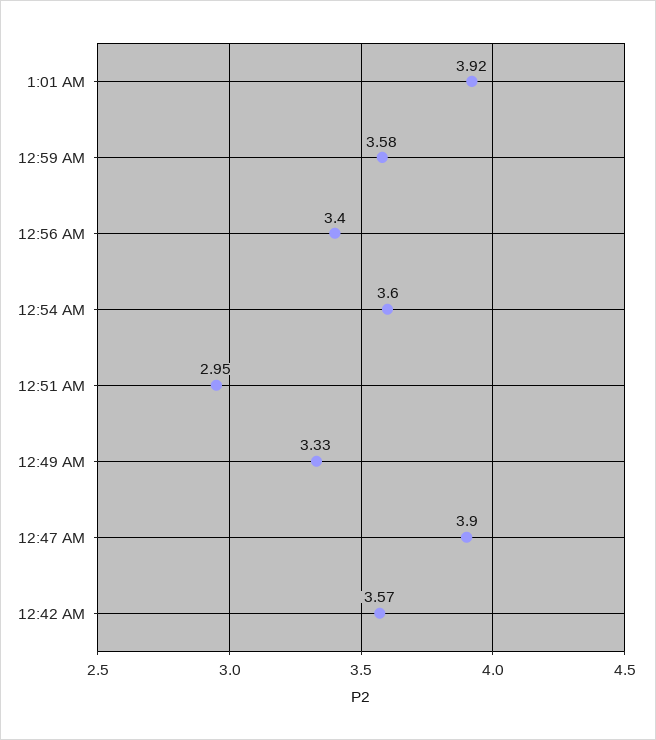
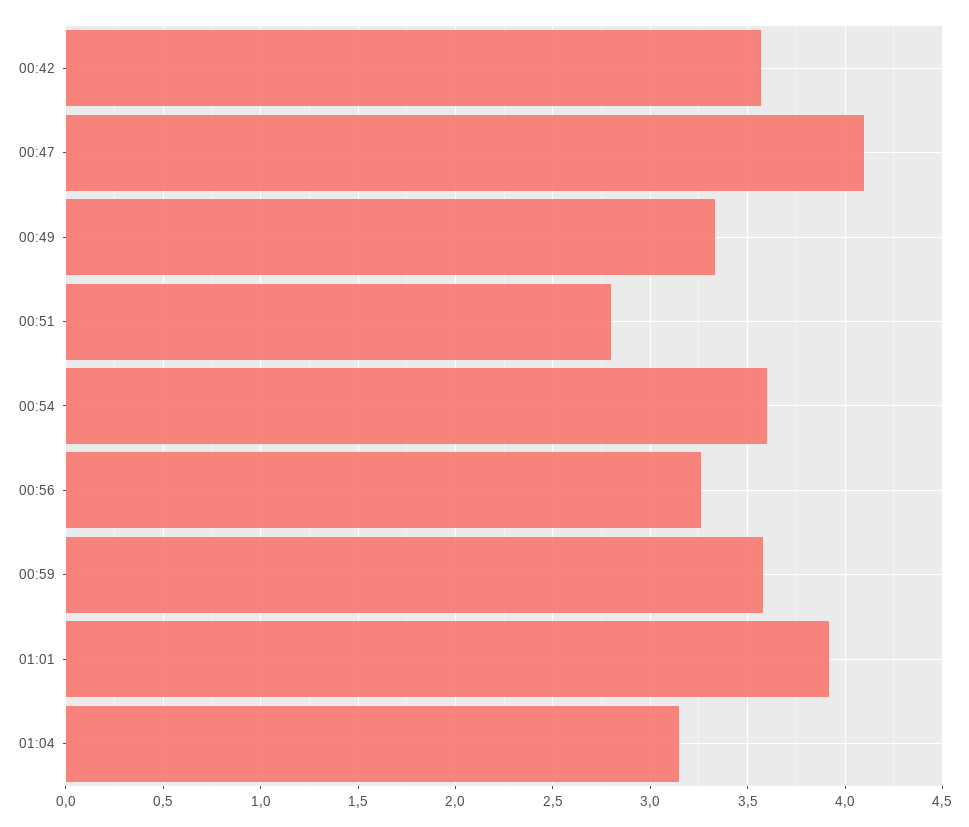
12:56 AM: 3.4 -> 3.25
12:51 AM: 2.95 -> 2.8
12:47 AM: 3.9 -> 4.1
01:04: none -> 3.15

